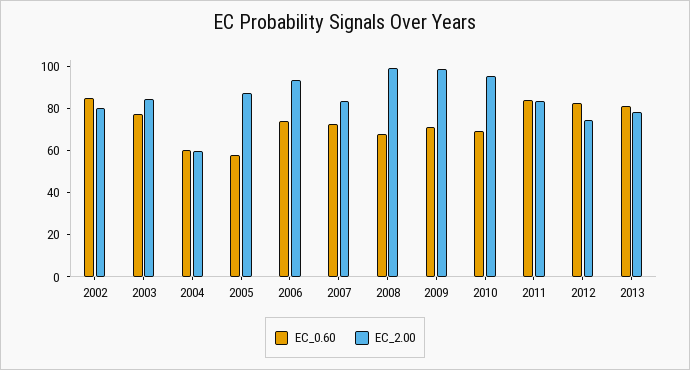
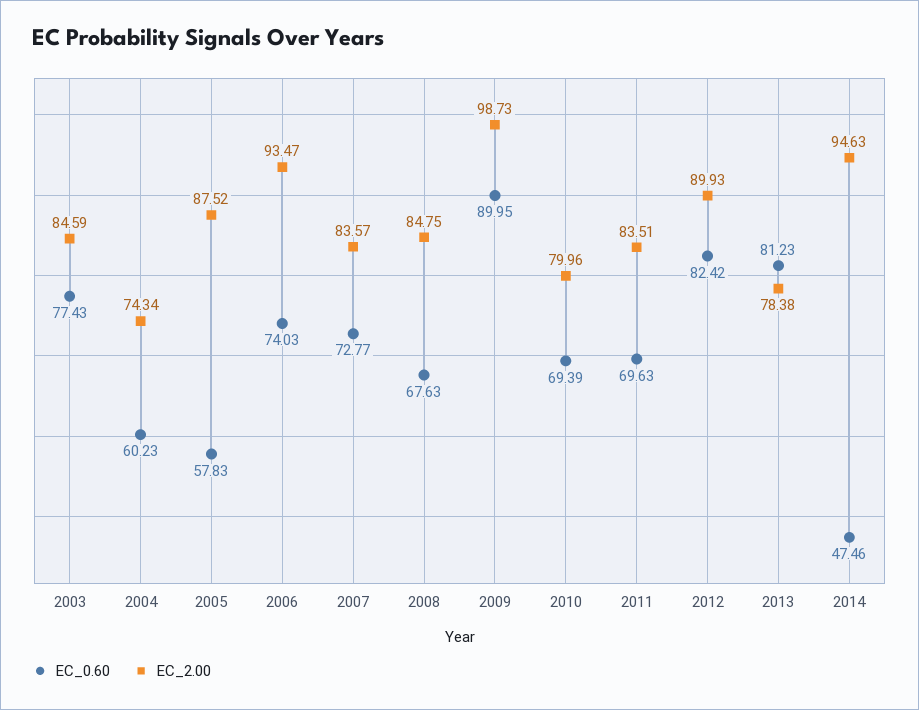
EC_0.60, 2002: 85 -> none
EC_2.00, 2002: 80 -> none
EC_2.00, 2004: 60 -> 74.34
EC_2.00, 2008: 100 -> 84.75
EC_0.60, 2009: 70 -> 89.95
EC_2.00, 2010: 95 -> 79.96
EC_0.60, 2011: 85 -> 69.63
EC_2.00, 2012: 75 -> 89.93
EC_0.60, 2014: none -> 47.46
EC_2.00, 2014: none -> 94.63

